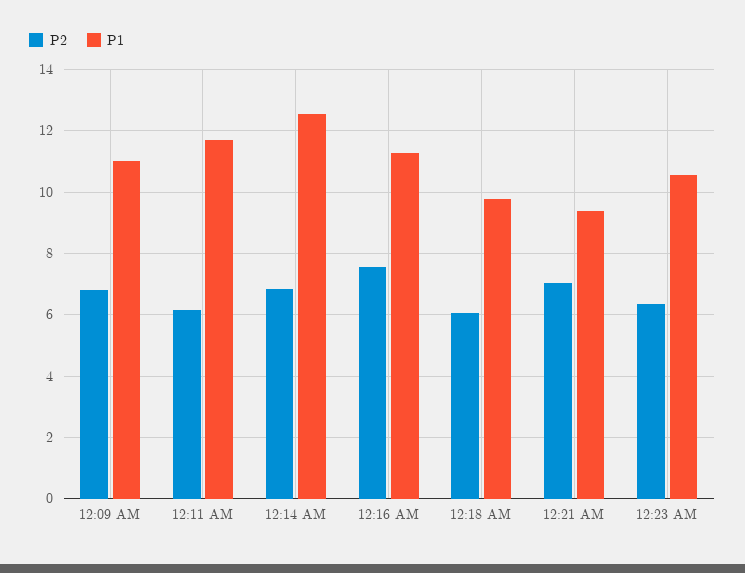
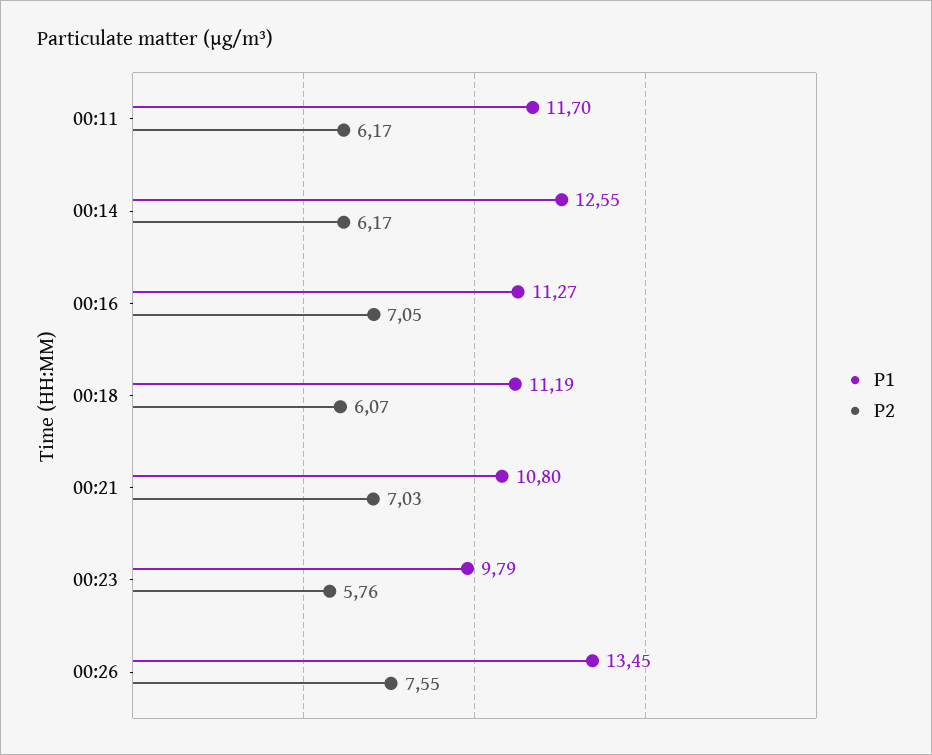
P2, 12:09 AM: 6.8 -> none
P1, 12:09 AM: 11 -> none
P2, 12:14 AM: 6.8 -> 6.17
P2, 12:16 AM: 7.6 -> 7.05
P1, 12:18 AM: 9.8 -> 11.19
P1, 12:21 AM: 9.4 -> 10.8
P2, 12:23 AM: 6.4 -> 5.76
P1, 12:23 AM: 10.6 -> 9.79
P1, 00:26: none -> 13.45
P2, 00:26: none -> 7.55

